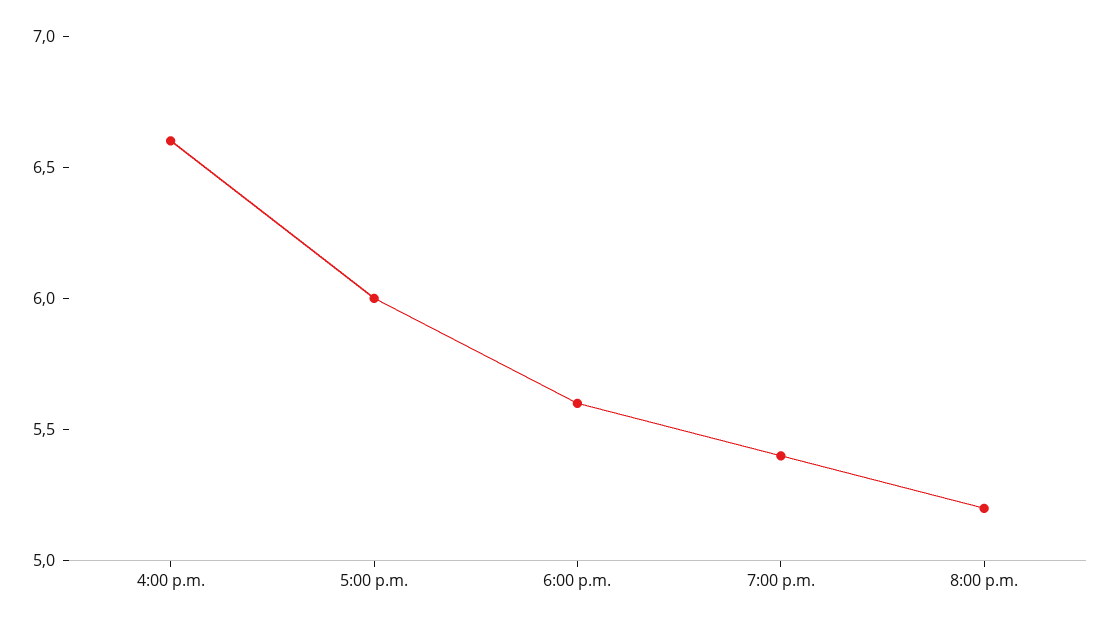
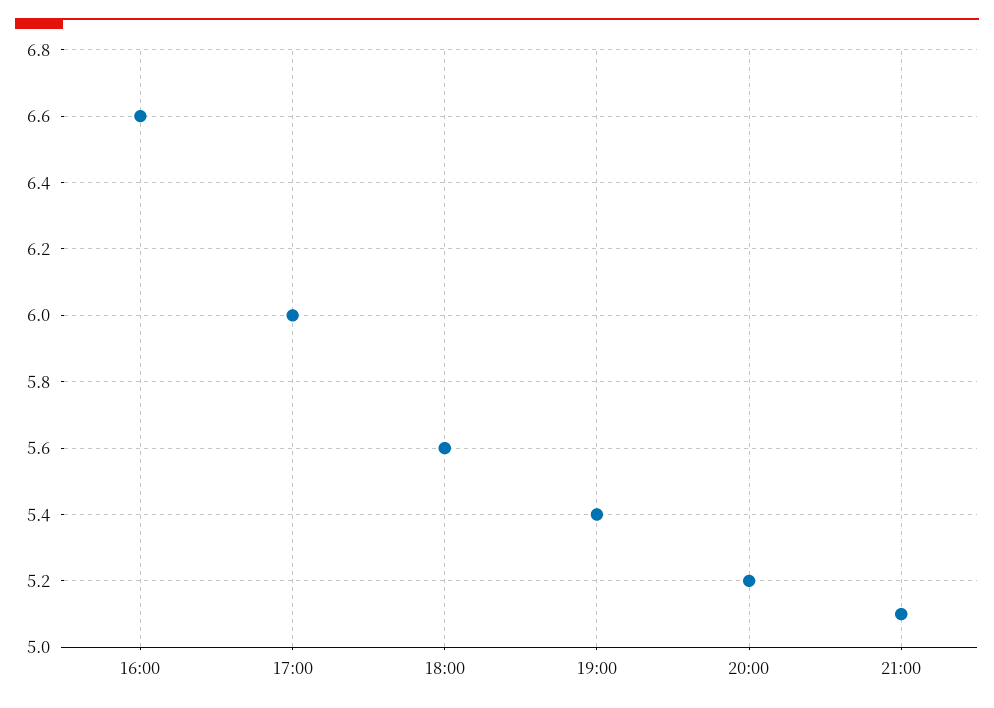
21:00: none -> 5.1

